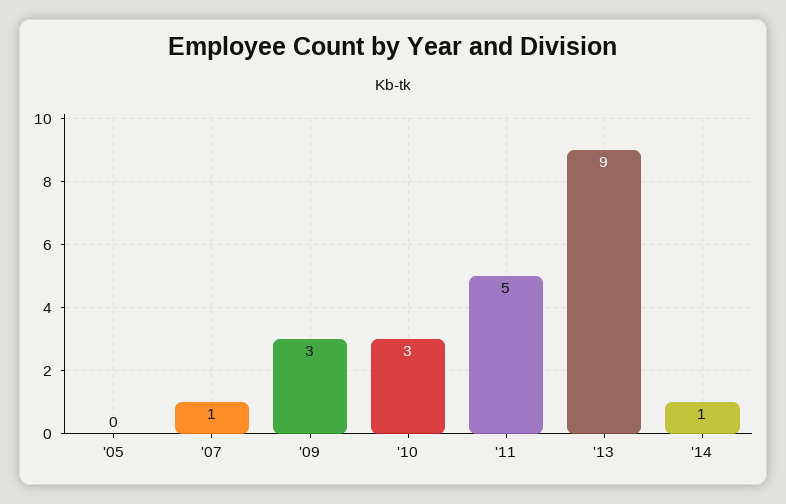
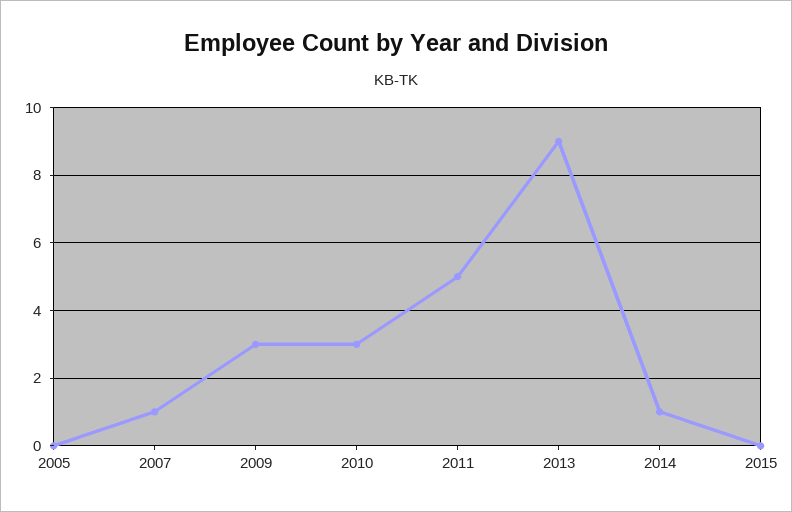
2015: none -> 0

